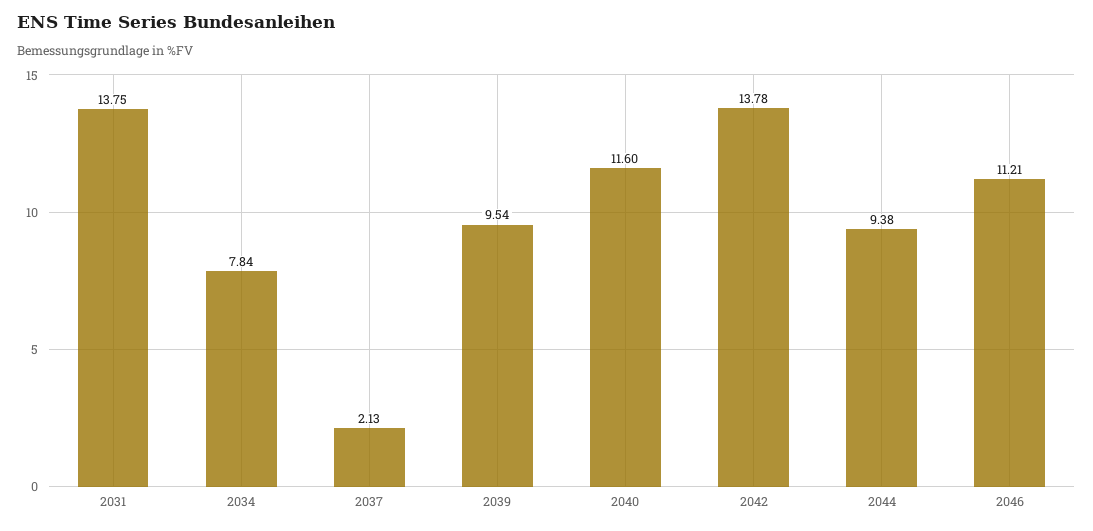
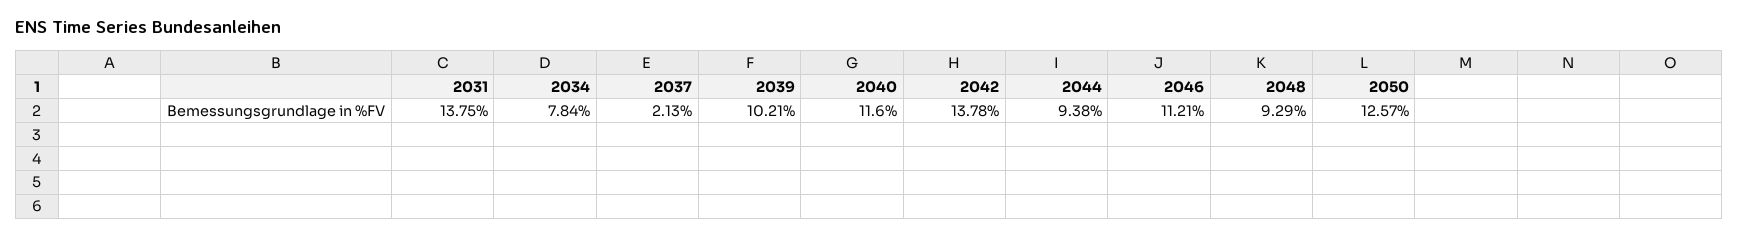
2039: 9.54 -> 10.21
2048: none -> 9.29
2050: none -> 12.57

